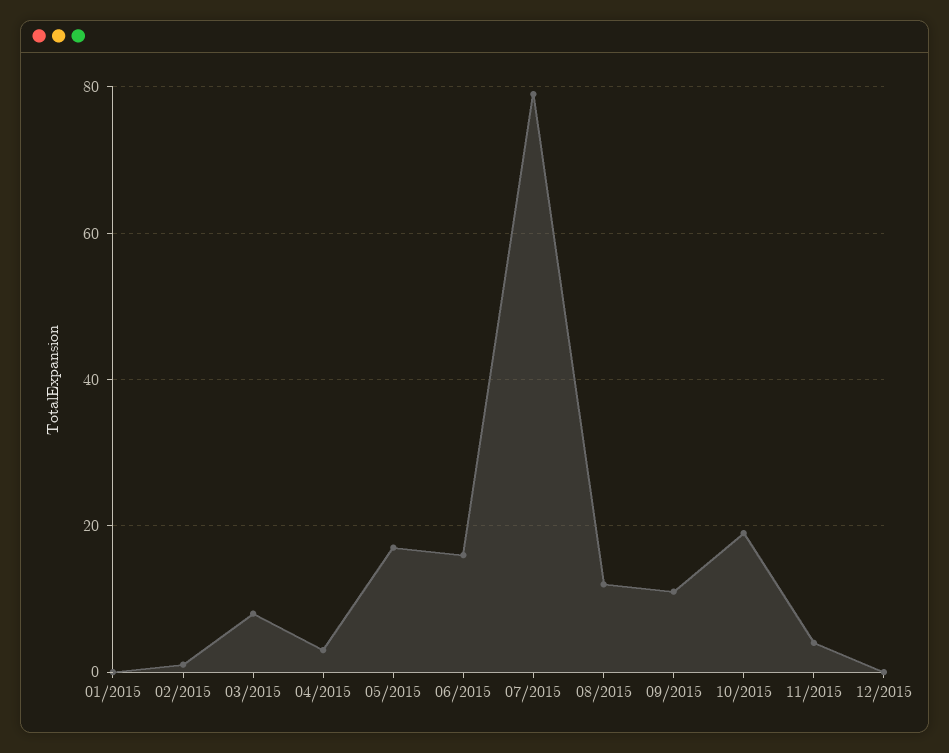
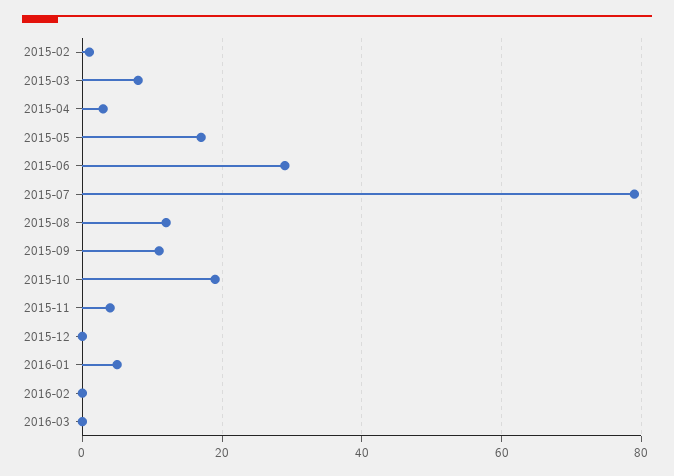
01/2015: 0 -> none
06/2015: 15 -> 30
2016-01: none -> 5
2016-02: none -> 0
2016-03: none -> 0

